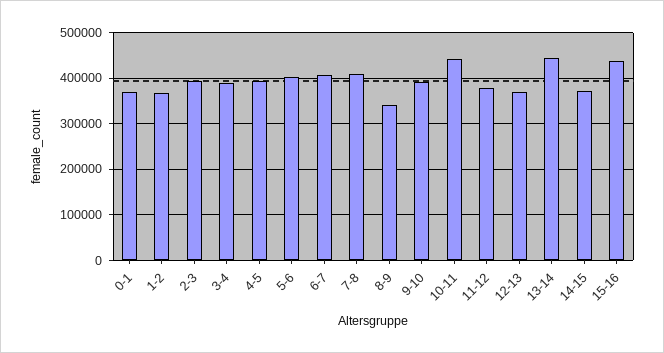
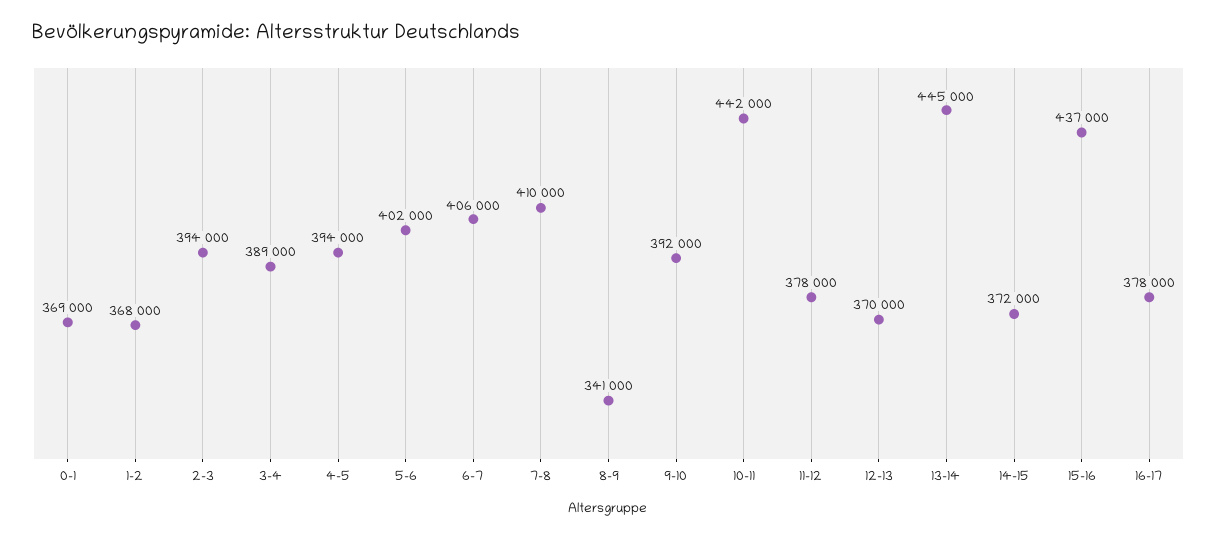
16-17: none -> 378000

